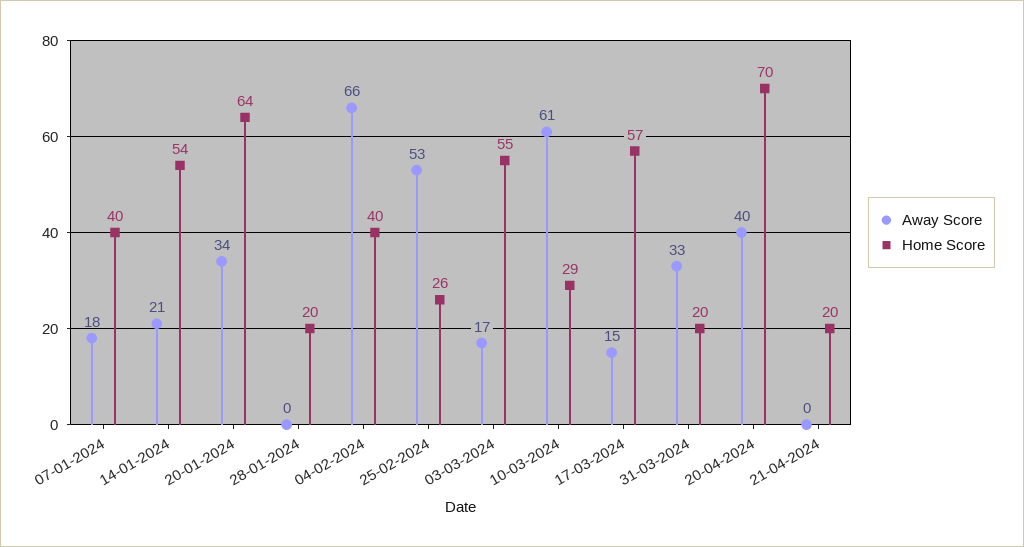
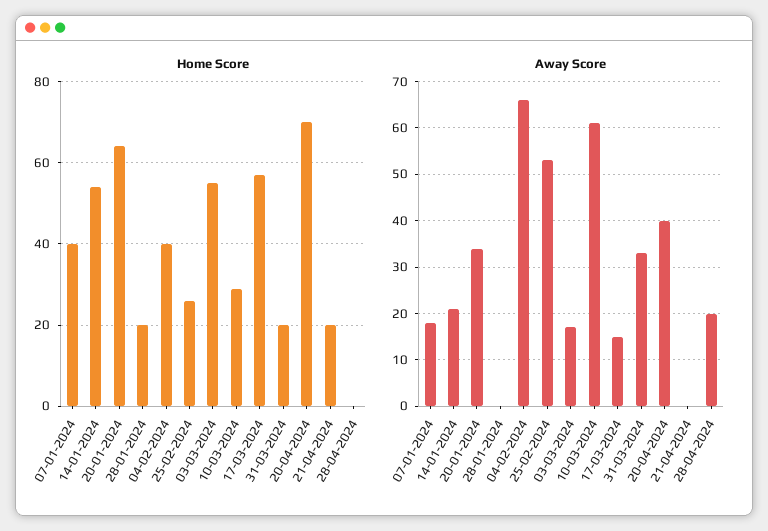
Home Score, 28-04-2024: none -> 0
Away Score, 28-04-2024: none -> 20

